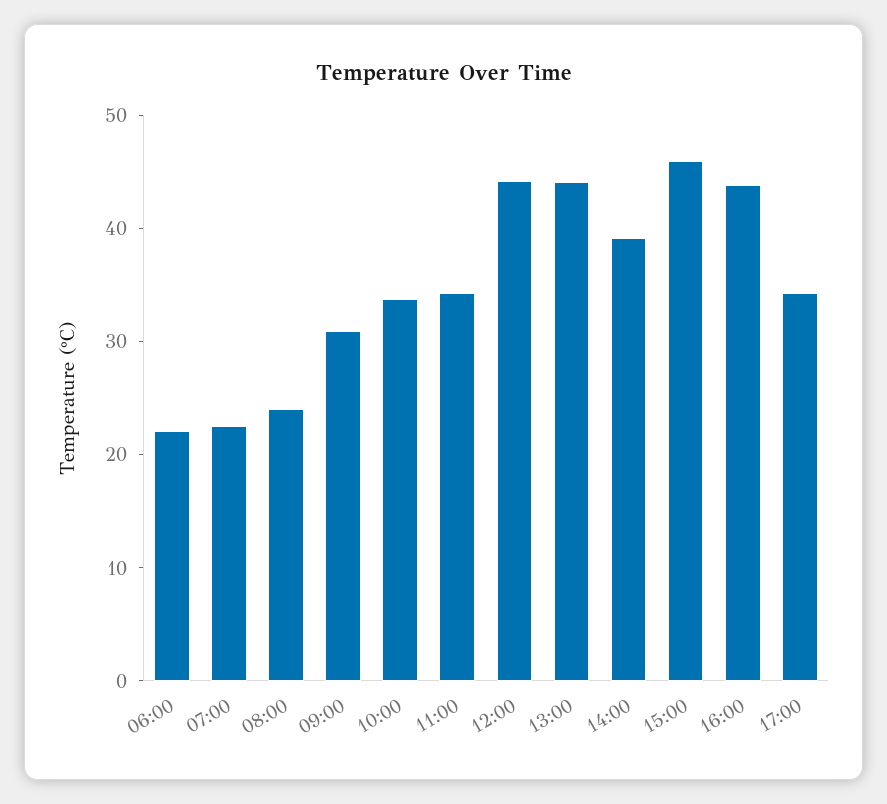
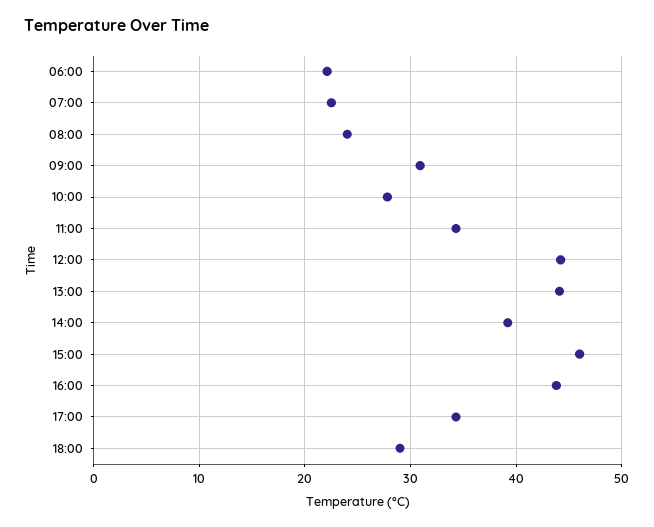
10:00: 34 -> 28
18:00: none -> 29

